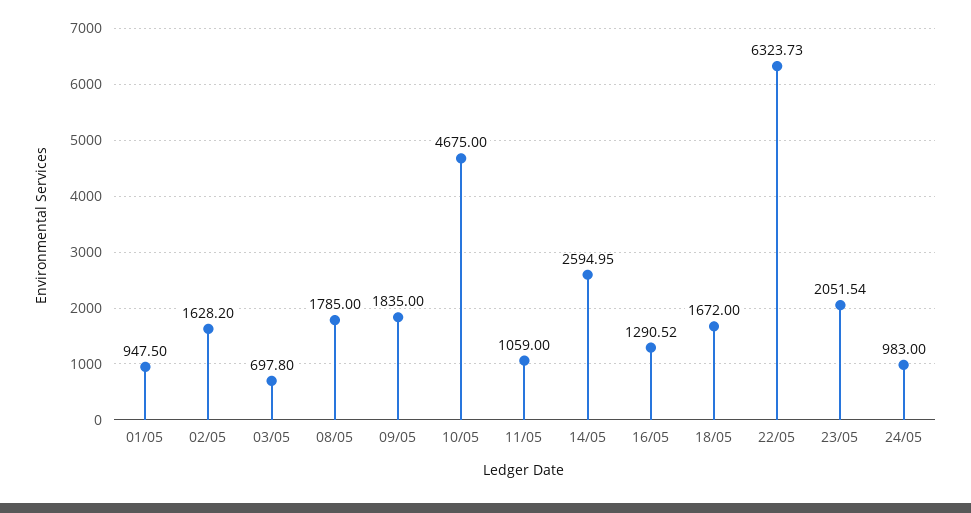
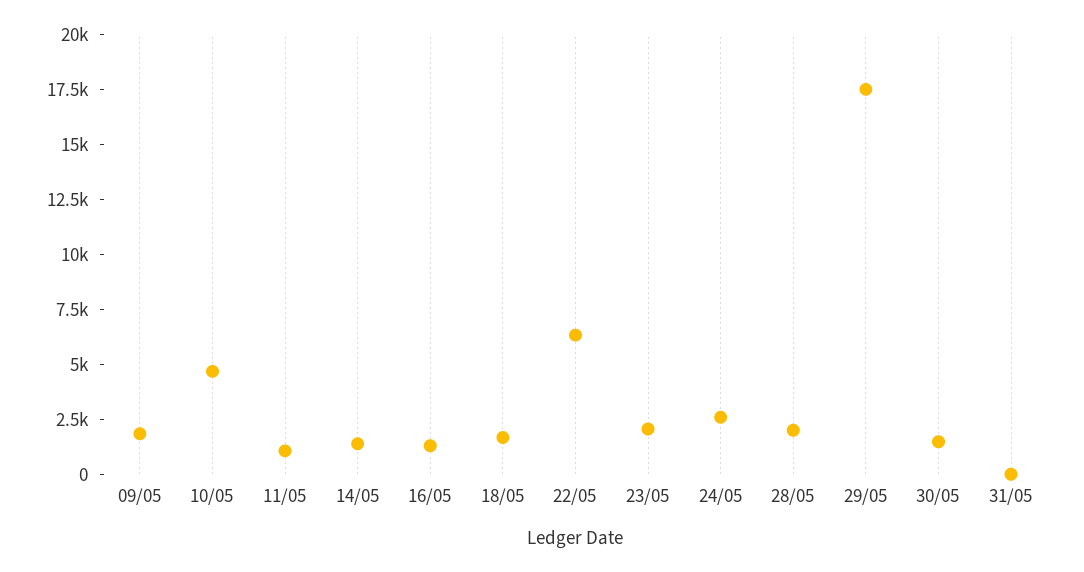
01/05: 947.5 -> none
02/05: 1628.2 -> none
03/05: 697.8 -> none
08/05: 1785 -> none
14/05: 2594.95 -> 1500
24/05: 983 -> 2500
28/05: none -> 2000
29/05: none -> 17500
30/05: none -> 1500
31/05: none -> 0

